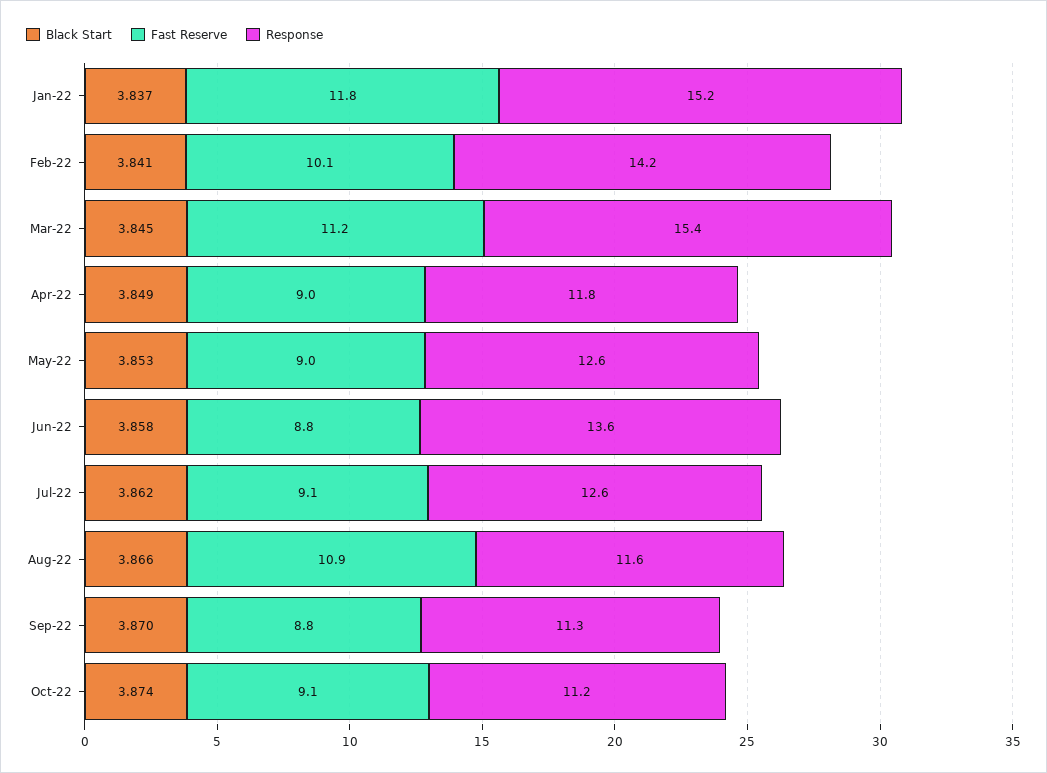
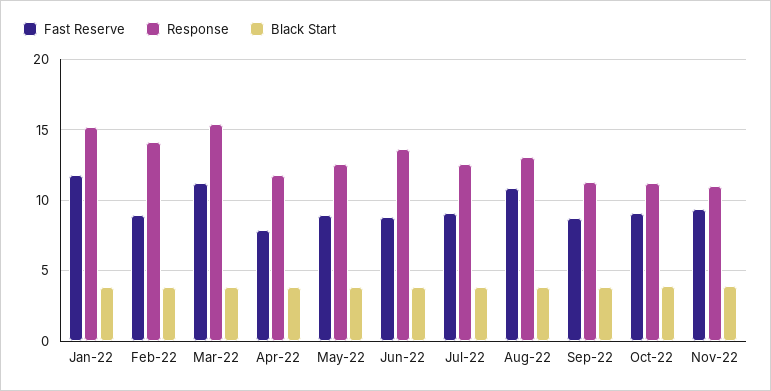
Fast Reserve, Feb-22: 10.1 -> 9
Fast Reserve, Apr-22: 9 -> 8
Response, Aug-22: 11.6 -> 13
Fast Reserve, Nov-22: none -> 9.5
Response, Nov-22: none -> 11
Black Start, Nov-22: none -> 4

